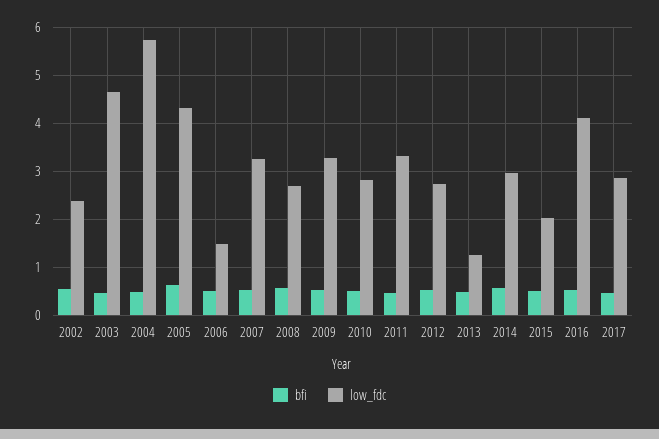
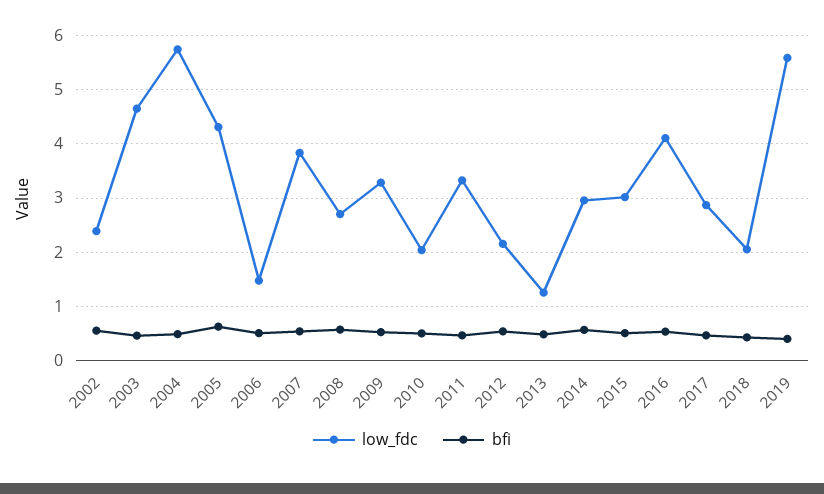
low_fdc, 2007: 3.2 -> 3.8
low_fdc, 2010: 2.8 -> 2
low_fdc, 2012: 2.8 -> 2.2
low_fdc, 2015: 2 -> 3
low_fdc, 2018: none -> 2
bfi, 2018: none -> 0.4
low_fdc, 2019: none -> 5.6
bfi, 2019: none -> 0.4

